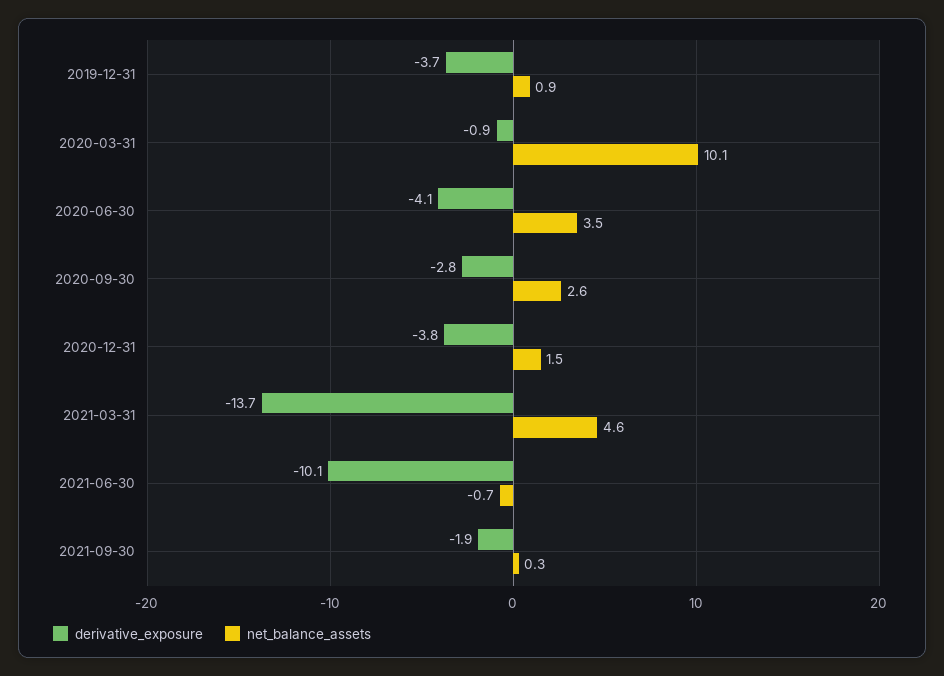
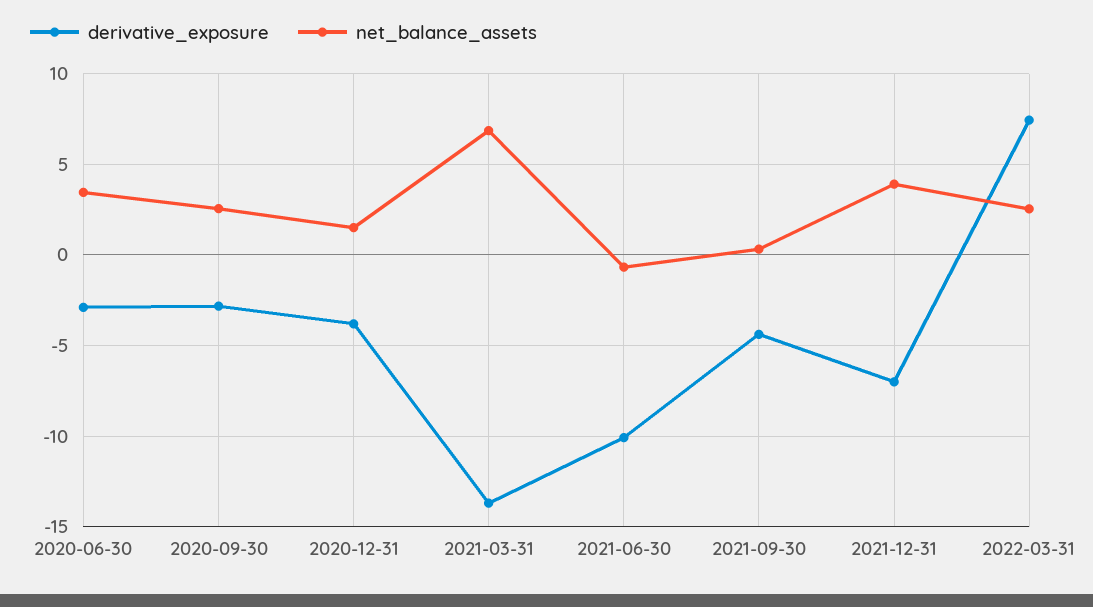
derivative_exposure, 2019-12-31: -3.7 -> none
net_balance_assets, 2019-12-31: 0.9 -> none
derivative_exposure, 2020-03-31: -0.9 -> none
net_balance_assets, 2020-03-31: 10.1 -> none
derivative_exposure, 2020-06-30: -4.1 -> -3
net_balance_assets, 2021-03-31: 4.6 -> 7
derivative_exposure, 2021-09-30: -1.9 -> -4.5
derivative_exposure, 2021-12-31: none -> -7
net_balance_assets, 2021-12-31: none -> 4
derivative_exposure, 2022-03-31: none -> 7.5
net_balance_assets, 2022-03-31: none -> 2.5

